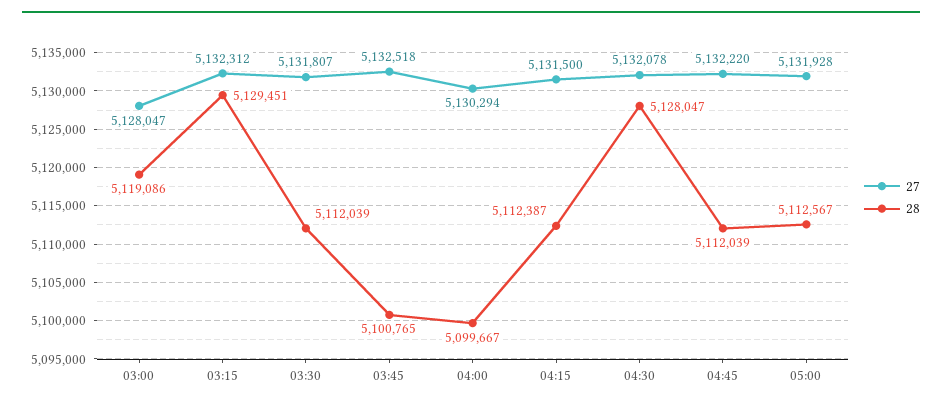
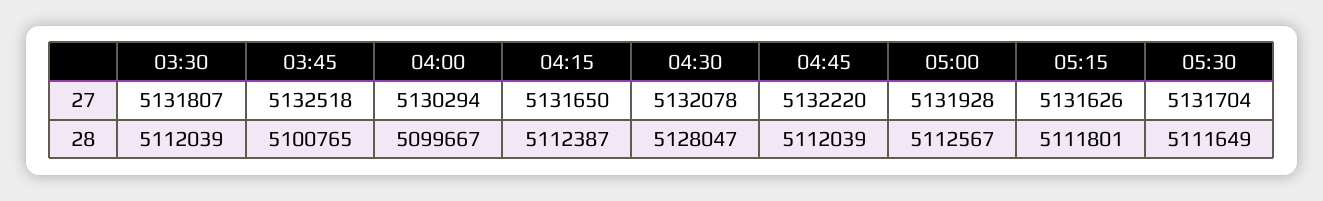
27, 03:00: 5128047 -> none
28, 03:00: 5119086 -> none
27, 03:15: 5132312 -> none
28, 03:15: 5129451 -> none
27, 04:15: 5131500 -> 5131650
27, 05:15: none -> 5131626
27, 05:30: none -> 5131704
28, 05:15: none -> 5111801
28, 05:30: none -> 5111649

